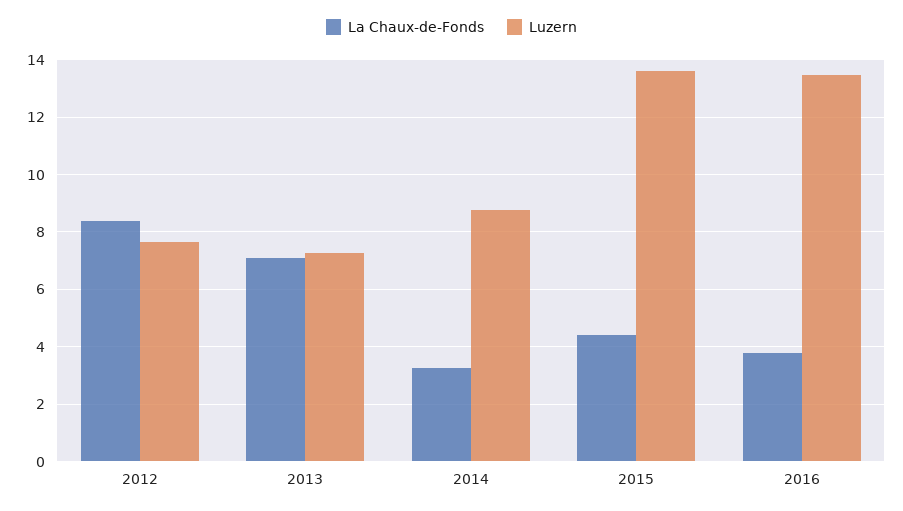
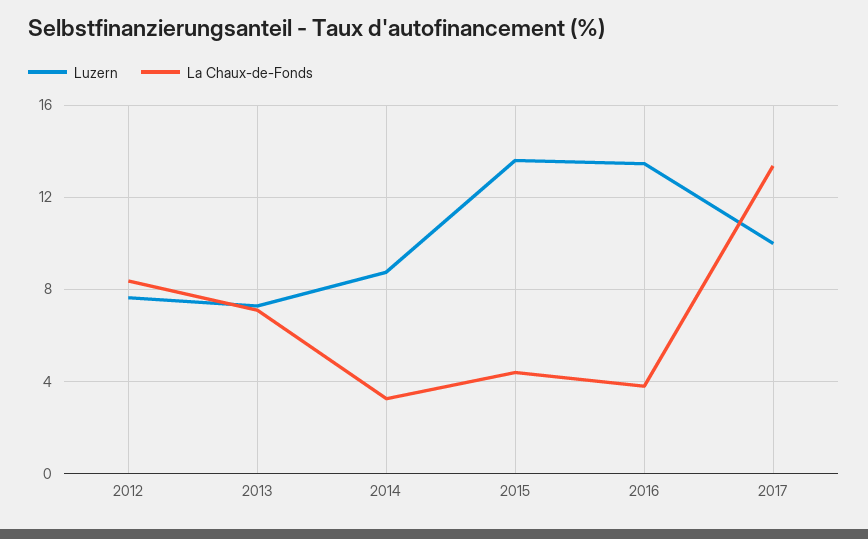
Luzern, 2017: none -> 10
La Chaux-de-Fonds, 2017: none -> 13.5

